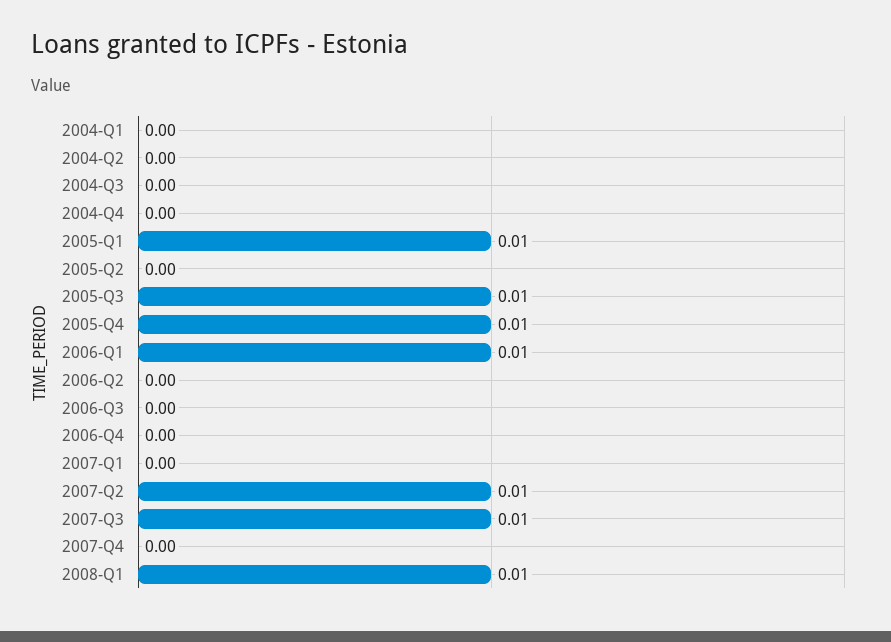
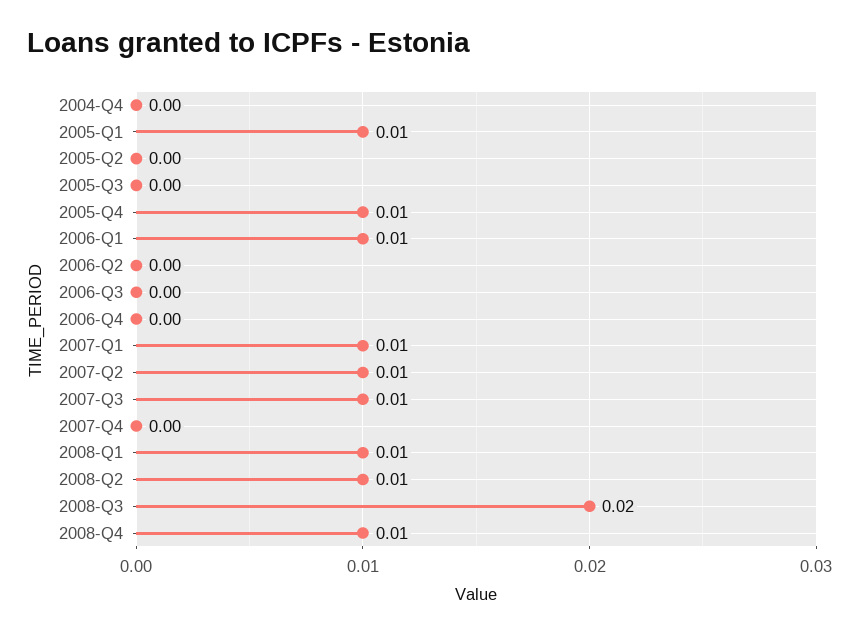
2004-Q1: 0 -> none
2004-Q2: 0 -> none
2004-Q3: 0 -> none
2005-Q3: 0.01 -> 0
2007-Q1: 0 -> 0.01
2008-Q2: none -> 0.01
2008-Q3: none -> 0.02
2008-Q4: none -> 0.01

